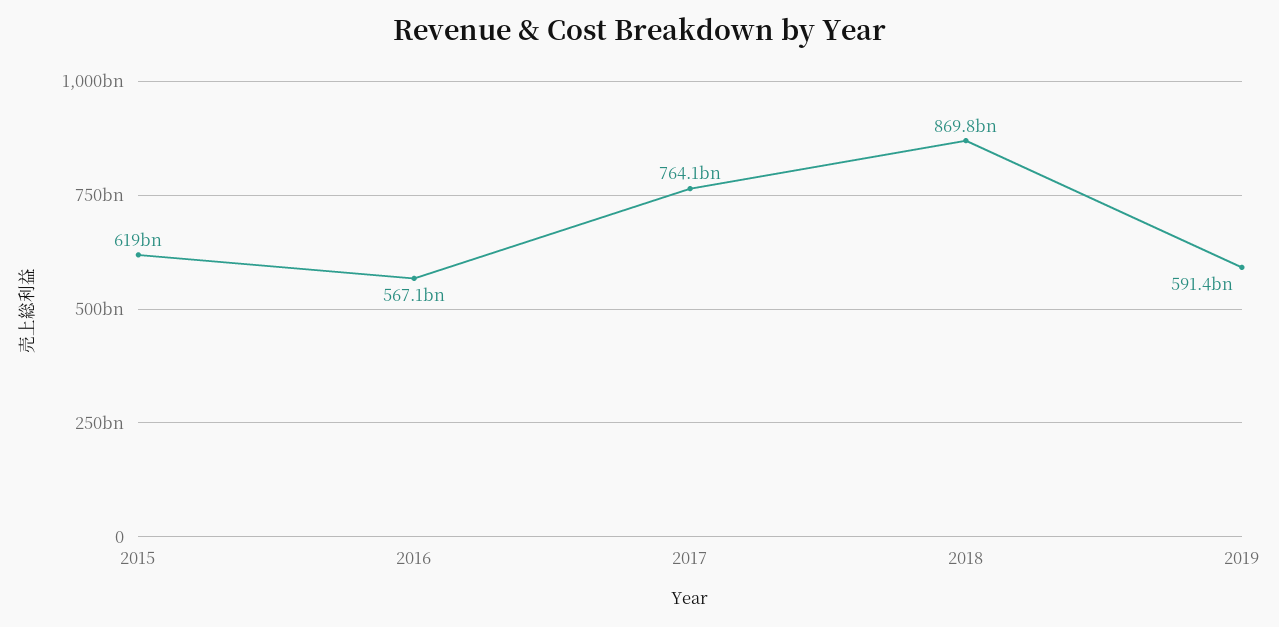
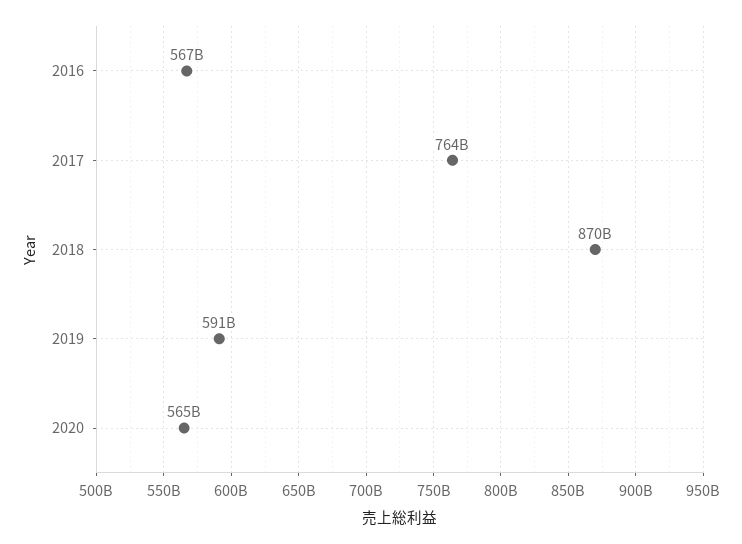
2015: 619000000000 -> none
2020: none -> 565000000000

